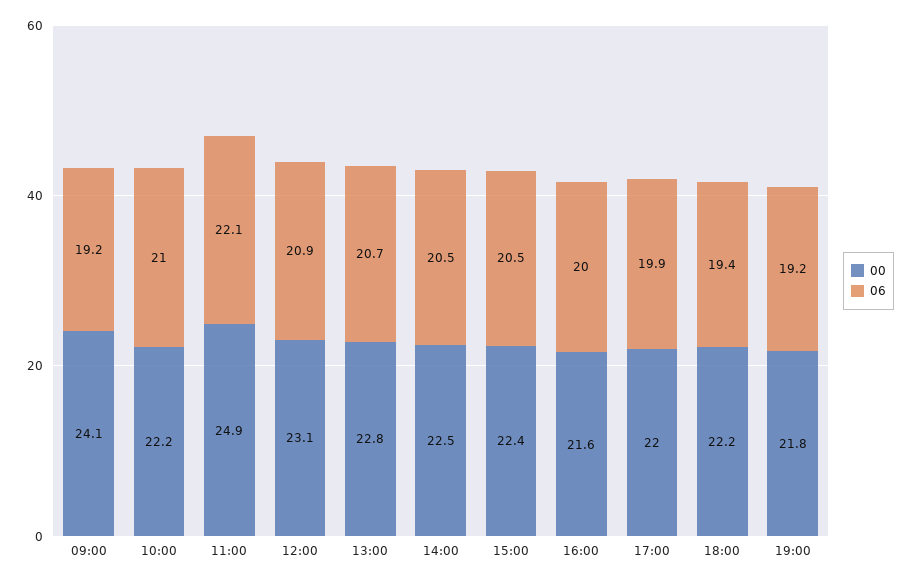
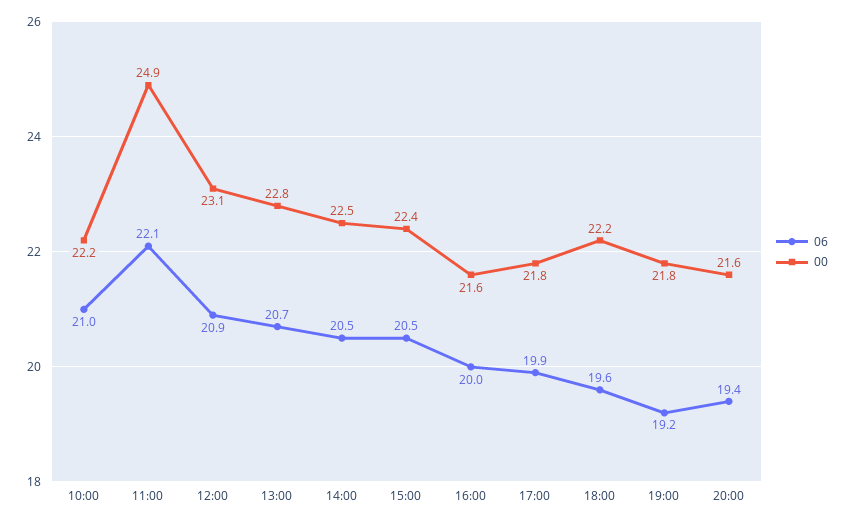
00, 09:00: 24.1 -> none
06, 09:00: 19.2 -> none
00, 17:00: 22 -> 21.8
06, 18:00: 19.4 -> 19.6
06, 20:00: none -> 19.4
00, 20:00: none -> 21.6

